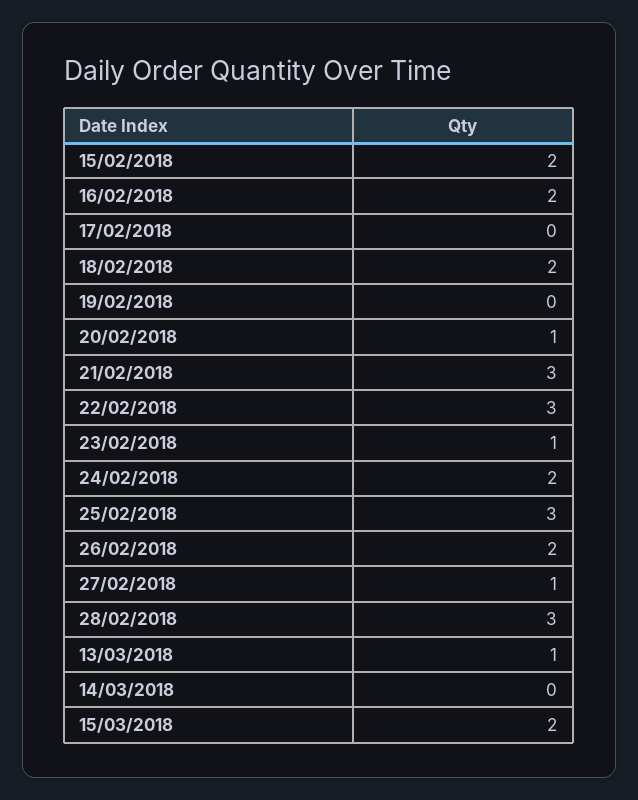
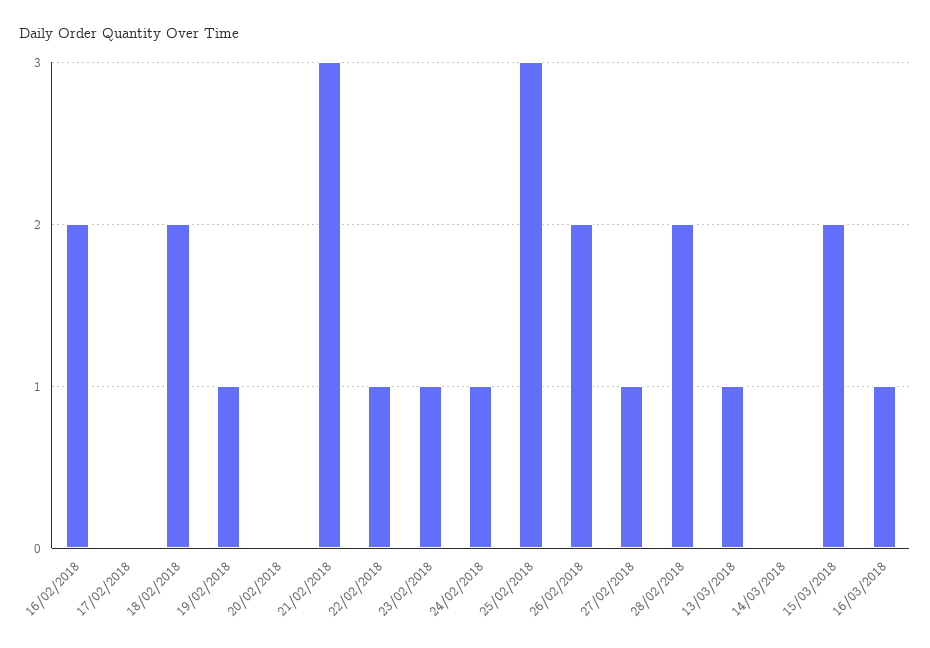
15/02/2018: 2 -> none
19/02/2018: 0 -> 1
20/02/2018: 1 -> 0
22/02/2018: 3 -> 1
24/02/2018: 2 -> 1
28/02/2018: 3 -> 2
16/03/2018: none -> 1

